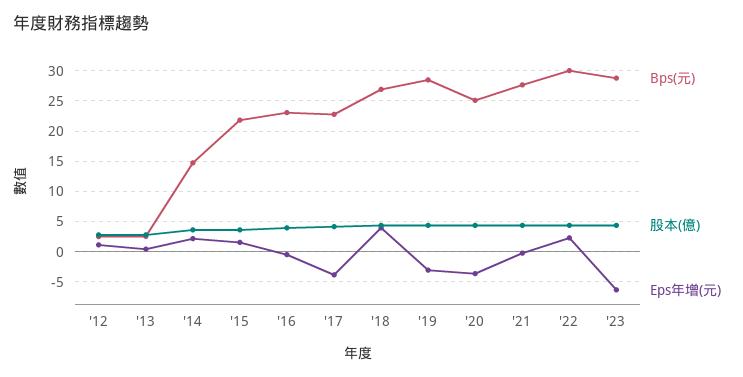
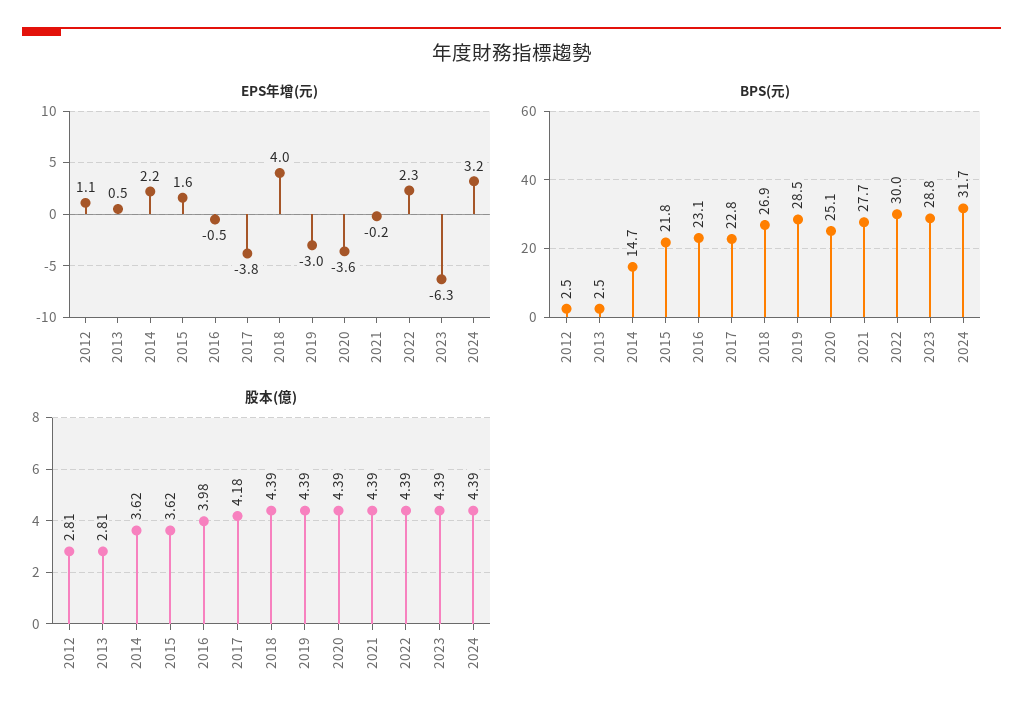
Eps年增(元), 2024: none -> 3.2
Bps(元), 2024: none -> 31.7
股本(億), 2024: none -> 4.39

